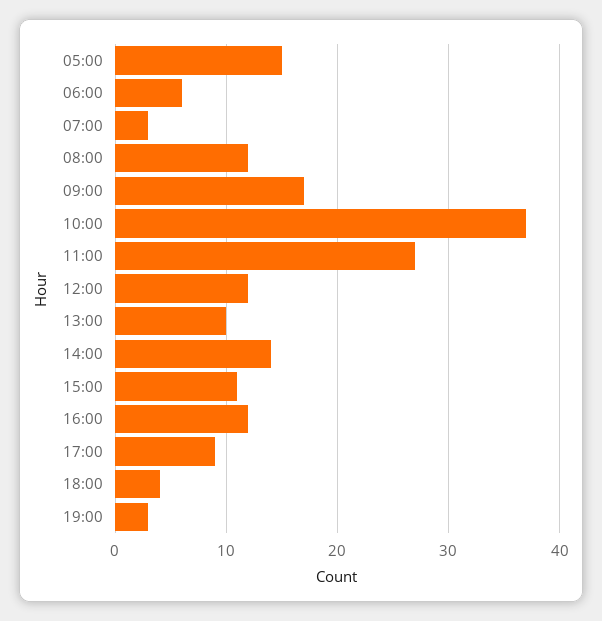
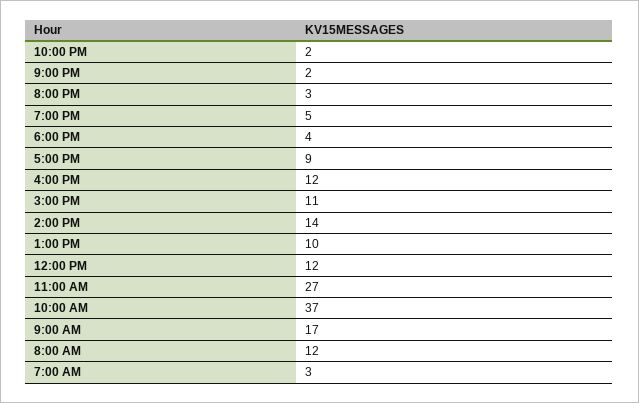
05:00: 15 -> none
06:00: 6 -> none
19:00: 3 -> 5
10:00 PM: none -> 2
9:00 PM: none -> 2
8:00 PM: none -> 3

